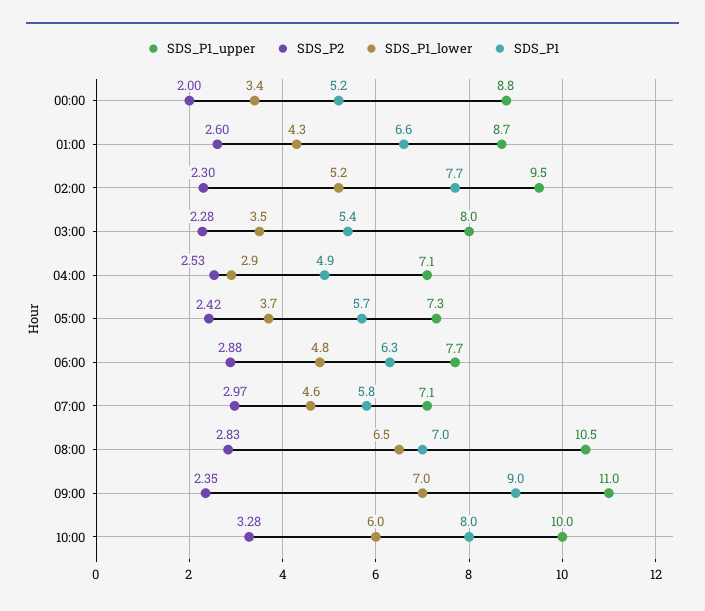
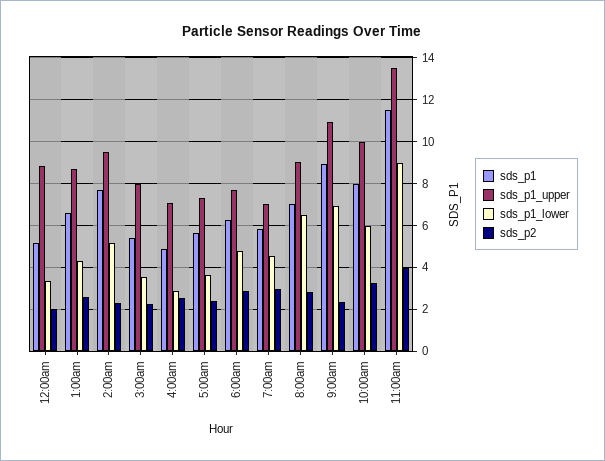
SDS_P1_upper, 08:00: 10.5 -> 9
SDS_P1, 11:00am: none -> 11.5
SDS_P1_upper, 11:00am: none -> 13.5
SDS_P1_lower, 11:00am: none -> 9
SDS_P2, 11:00am: none -> 4

